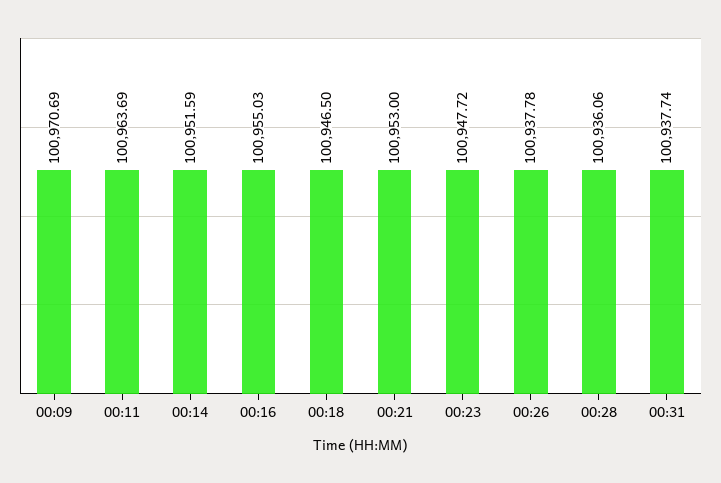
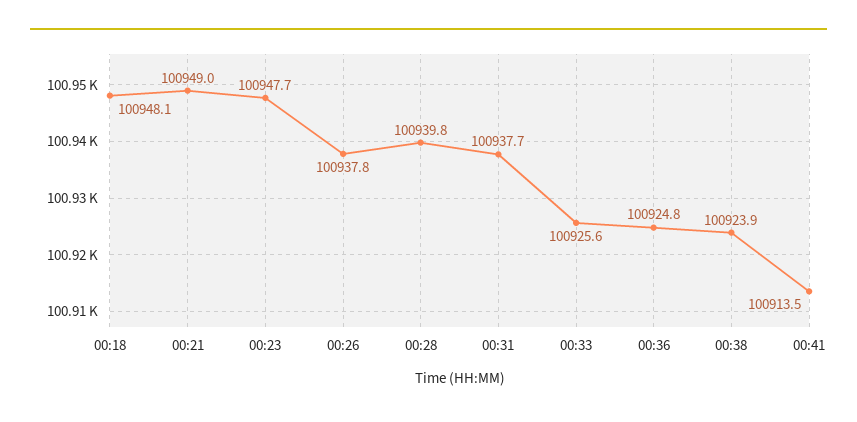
00:09: 100970.69 -> none
00:11: 100963.69 -> none
00:14: 100951.59 -> none
00:16: 100955.03 -> none
00:18: 100946.5 -> 100948.1
00:21: 100953 -> 100949
00:28: 100936.06 -> 100939.8
00:33: none -> 100925.6
00:36: none -> 100924.8
00:38: none -> 100923.9
00:41: none -> 100913.5

